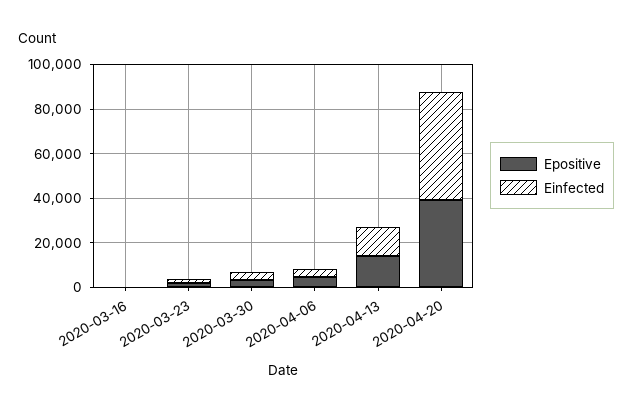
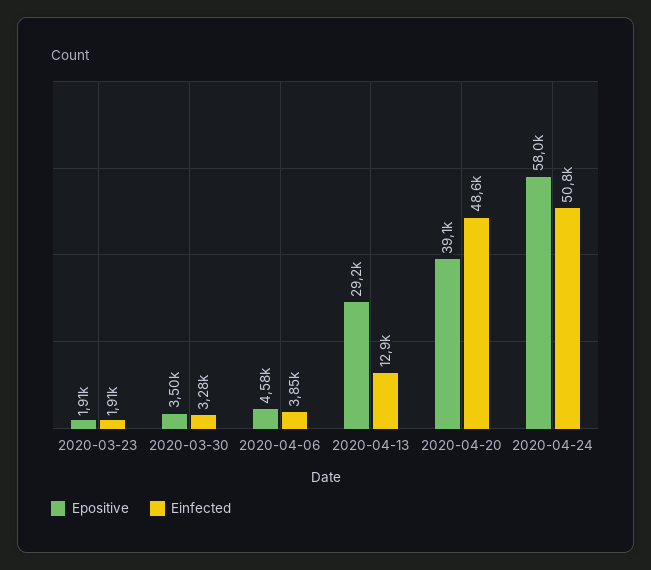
Epositive, 2020-03-16: 0 -> none
Einfected, 2020-03-16: 0 -> none
Epositive, 2020-04-13: 15000 -> 29200
Epositive, 2020-04-24: none -> 58000
Einfected, 2020-04-24: none -> 50800

